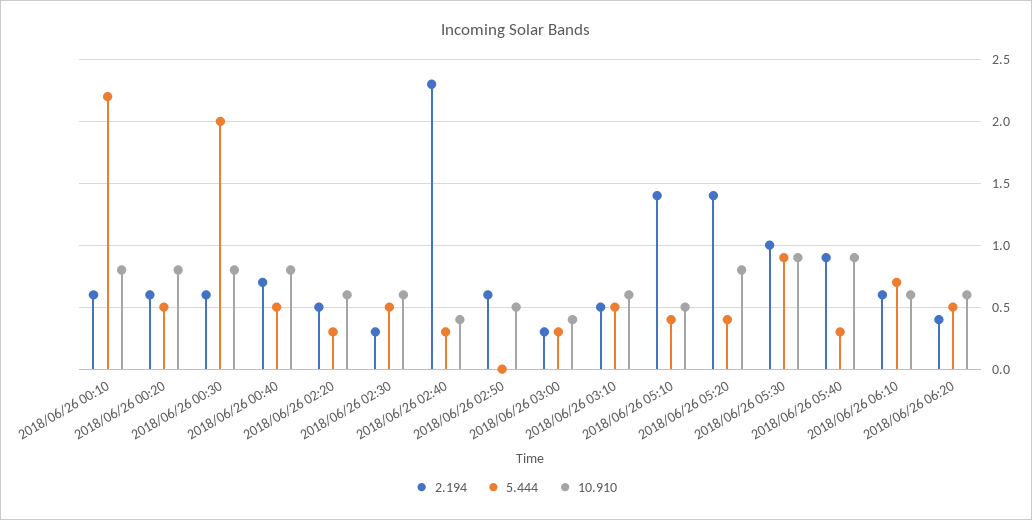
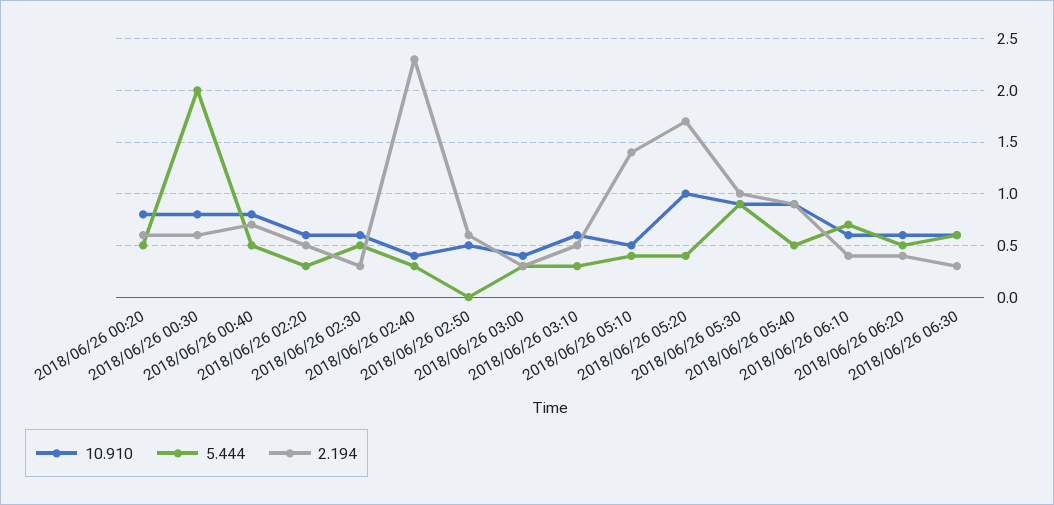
2.194, 2018/06/26 00:10: 0.6 -> none
5.444, 2018/06/26 00:10: 2.2 -> none
10.910, 2018/06/26 00:10: 0.8 -> none
5.444, 2018/06/26 03:10: 0.5 -> 0.3
2.194, 2018/06/26 05:20: 1.4 -> 1.7
10.910, 2018/06/26 05:20: 0.8 -> 1
5.444, 2018/06/26 05:40: 0.3 -> 0.5
2.194, 2018/06/26 06:10: 0.6 -> 0.4
10.910, 2018/06/26 06:30: none -> 0.6
5.444, 2018/06/26 06:30: none -> 0.6
2.194, 2018/06/26 06:30: none -> 0.3

